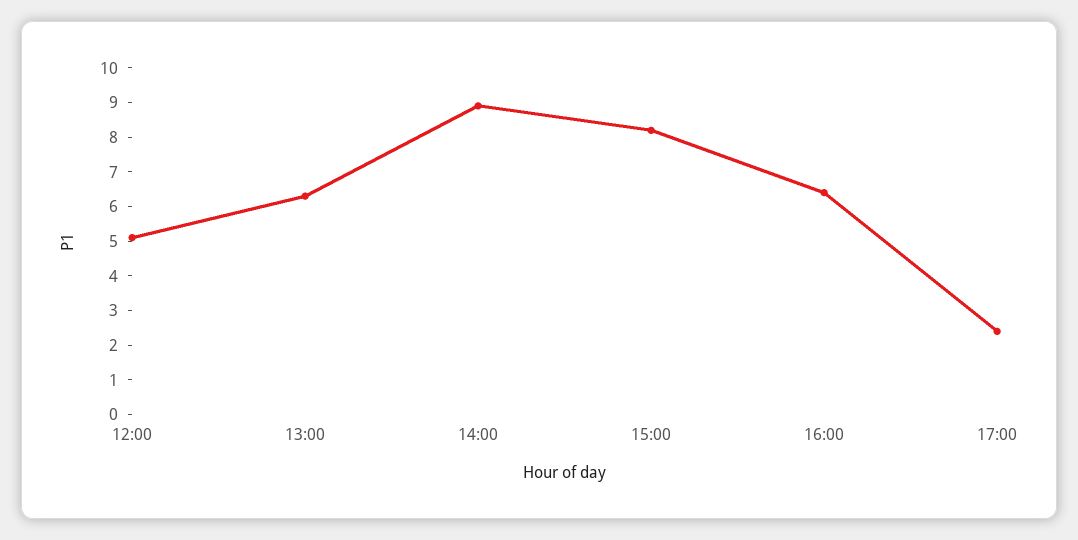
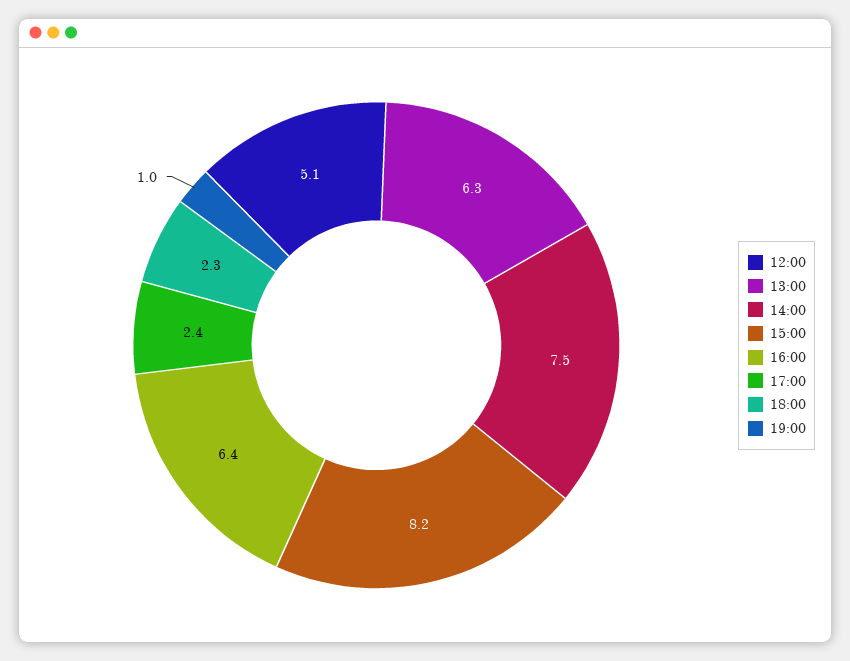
14:00: 9 -> 7.5
18:00: none -> 2.3
19:00: none -> 1

